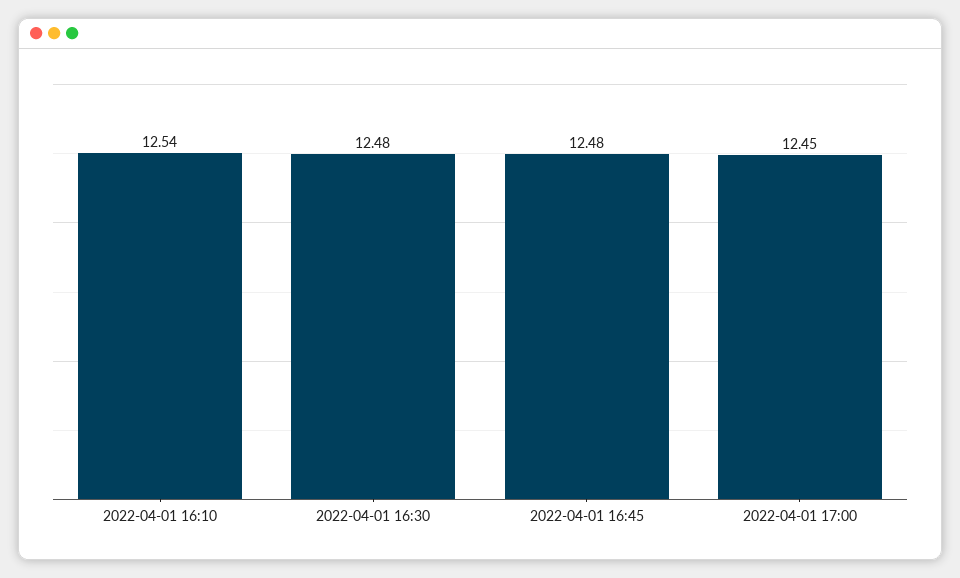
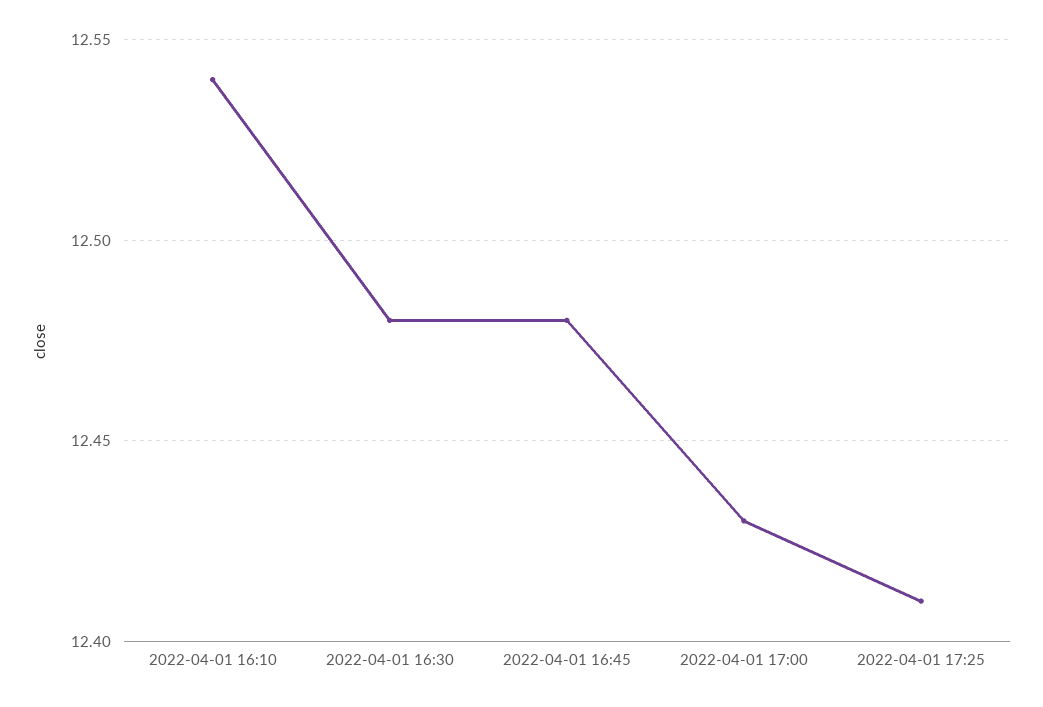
2022-04-01 17:00: 12.45 -> 12.43
2022-04-01 17:25: none -> 12.41

